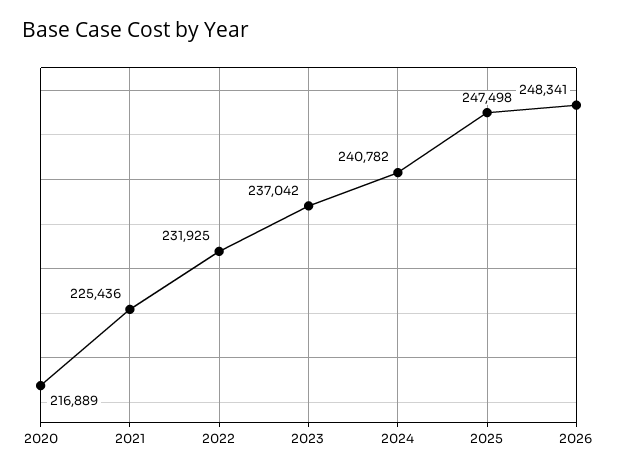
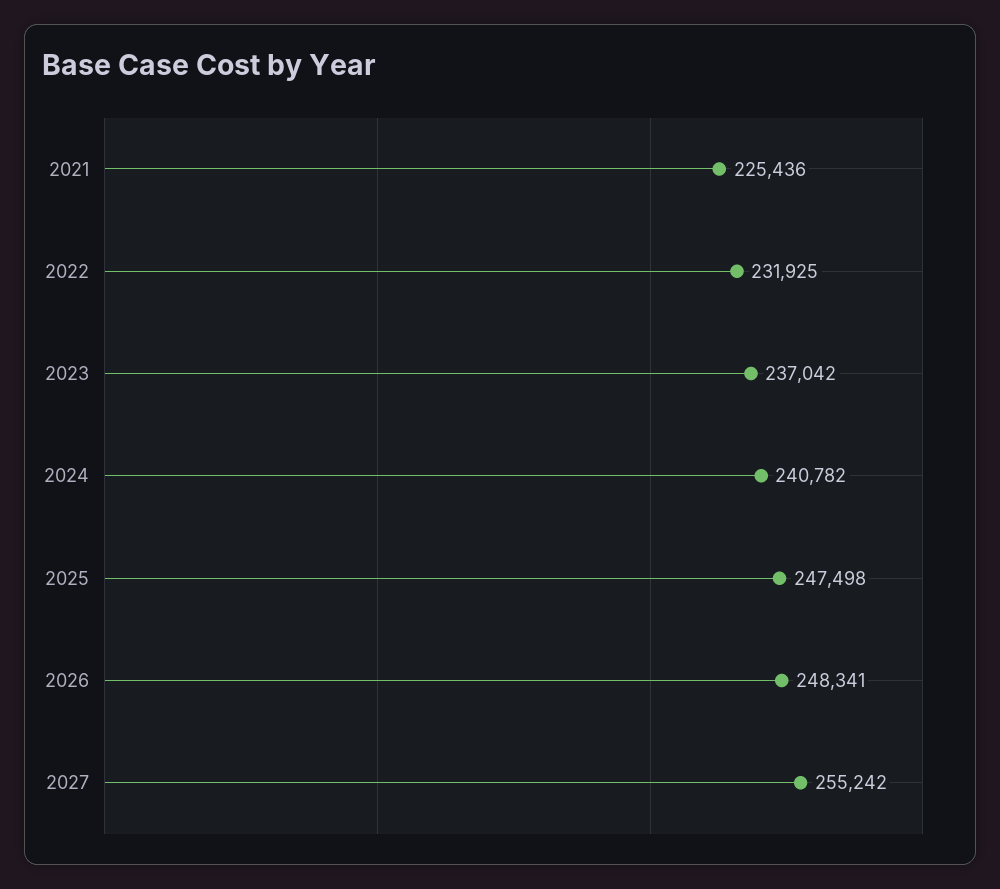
2020: 216889 -> none
2027: none -> 255242

